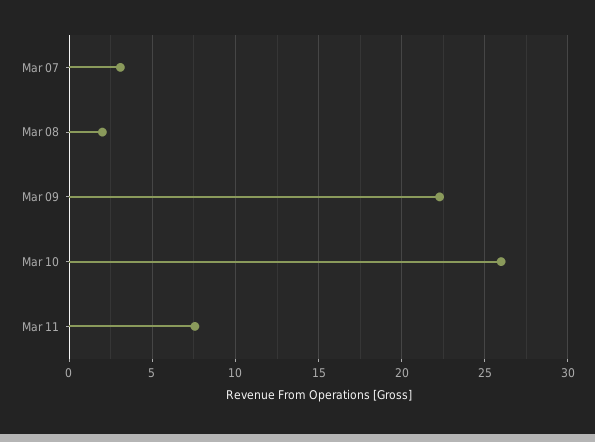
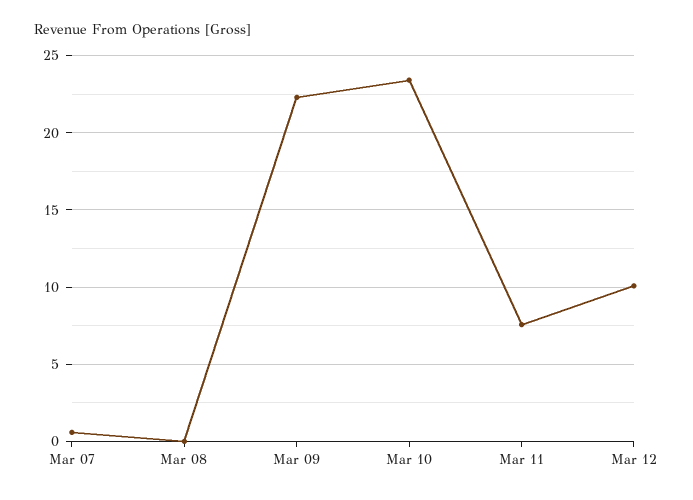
Mar 07: 3 -> 0.5
Mar 08: 2 -> 0
Mar 10: 26 -> 23.5
Mar 12: none -> 10

